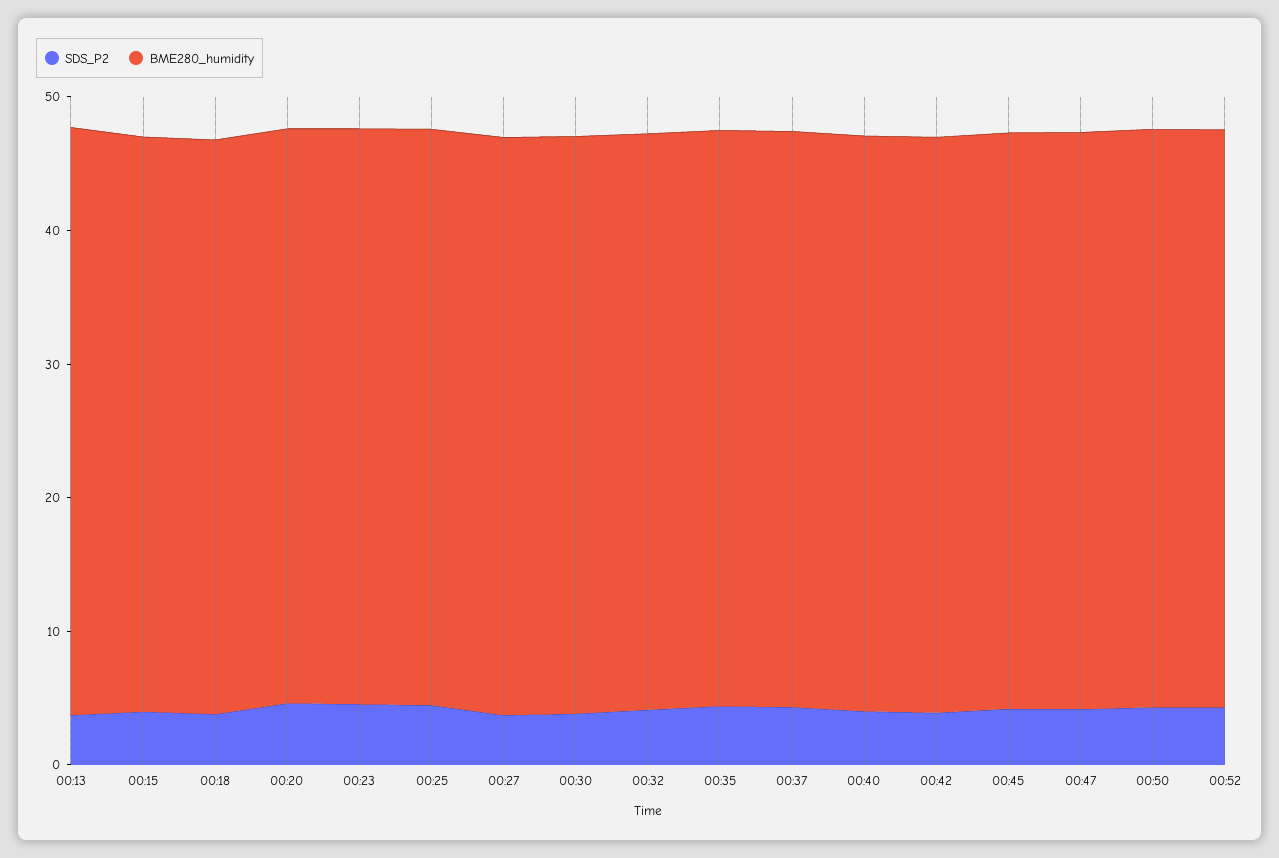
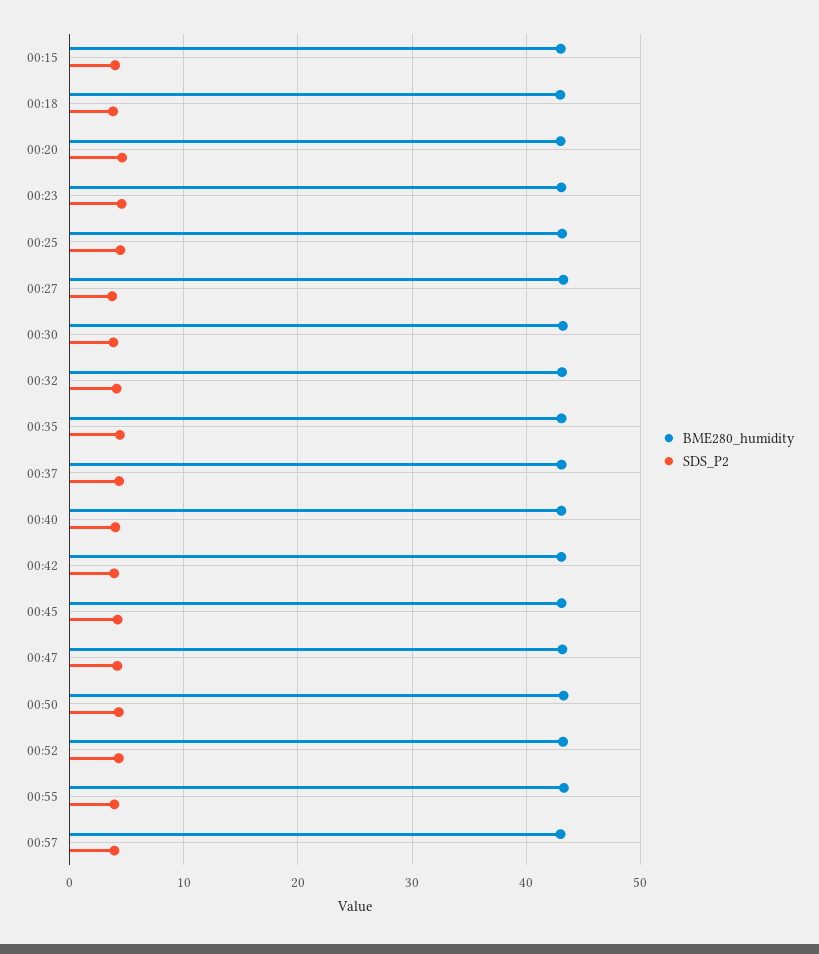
SDS_P2, 00:13: 4 -> none
BME280_humidity, 00:13: 44 -> none
BME280_humidity, 00:55: none -> 43
SDS_P2, 00:55: none -> 4
BME280_humidity, 00:57: none -> 43
SDS_P2, 00:57: none -> 4

